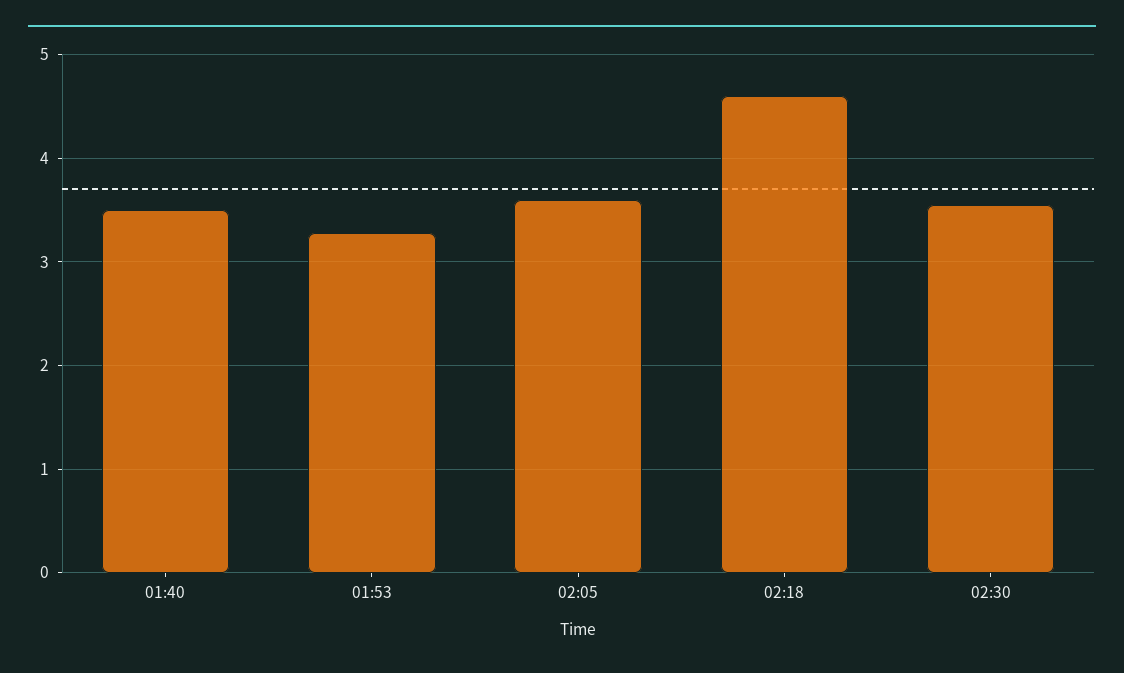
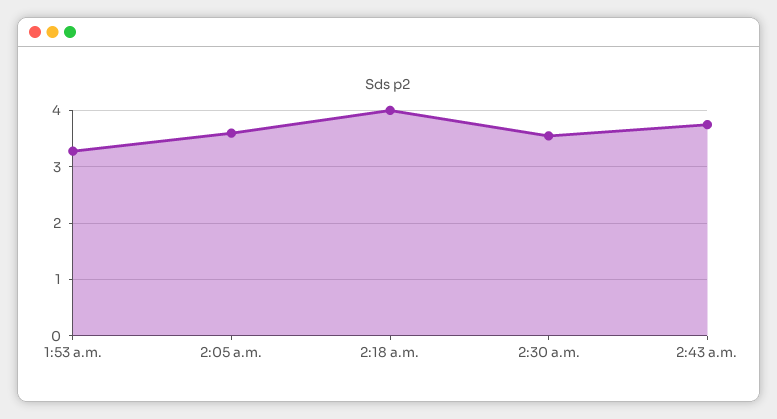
01:40: 3.5 -> none
02:18: 4.6 -> 4
2:43 a.m.: none -> 3.8

